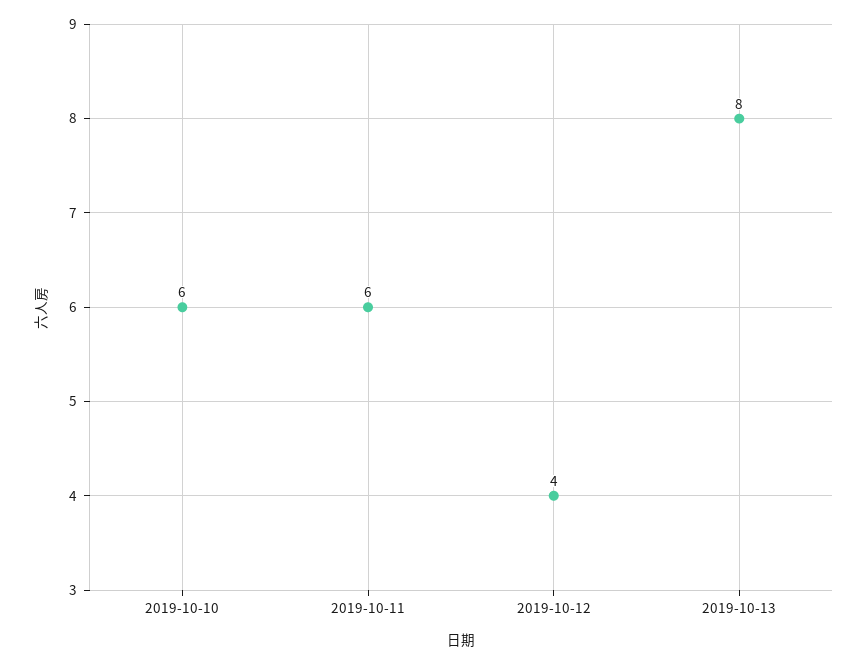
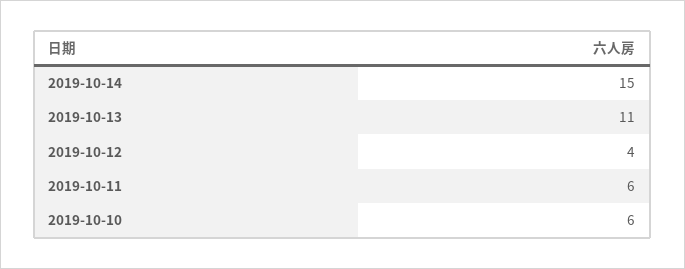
2019-10-13: 8 -> 11
2019-10-14: none -> 15

